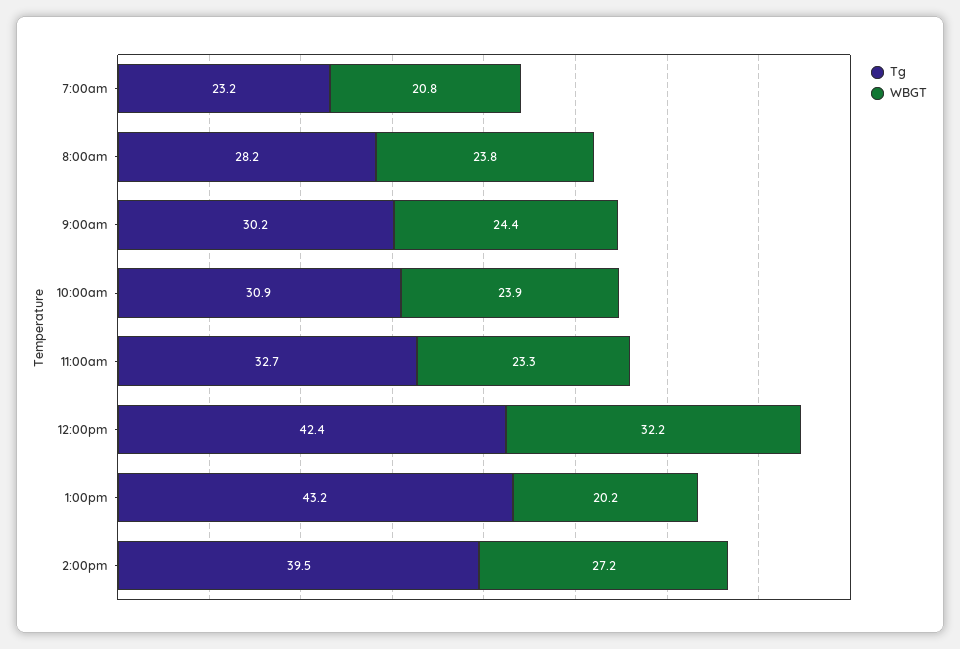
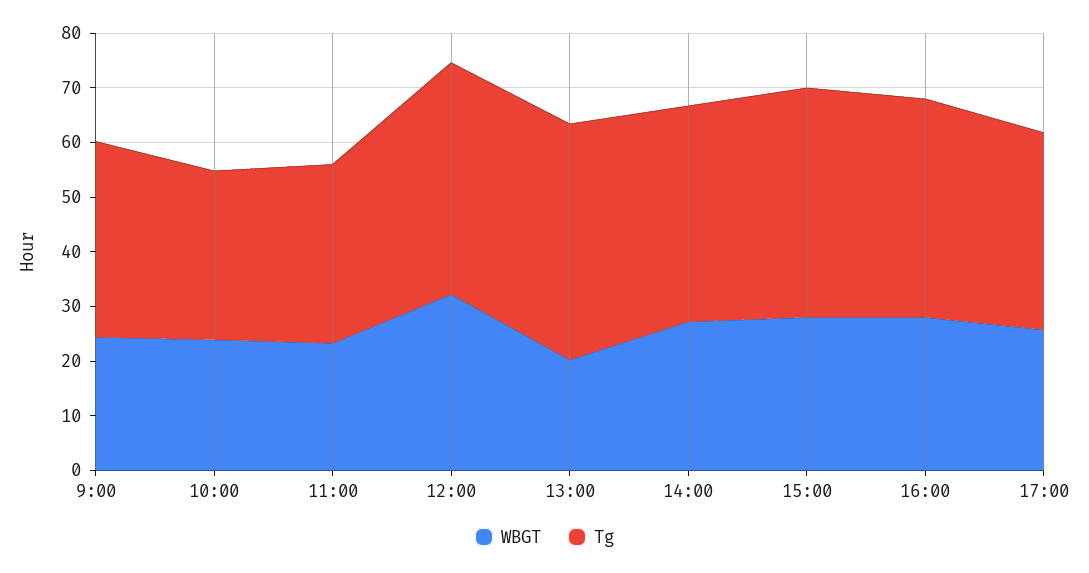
Tg, 7:00am: 23.2 -> none
WBGT, 7:00am: 20.8 -> none
Tg, 8:00am: 28.2 -> none
WBGT, 8:00am: 23.8 -> none
Tg, 9:00am: 30.2 -> 36
WBGT, 15:00: none -> 28
Tg, 15:00: none -> 42
WBGT, 16:00: none -> 28
Tg, 16:00: none -> 40
WBGT, 17:00: none -> 26
Tg, 17:00: none -> 36

